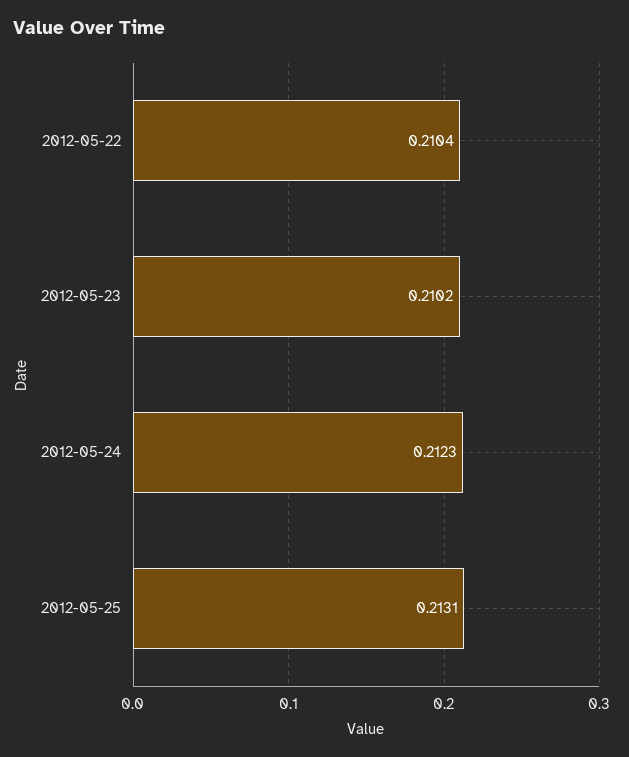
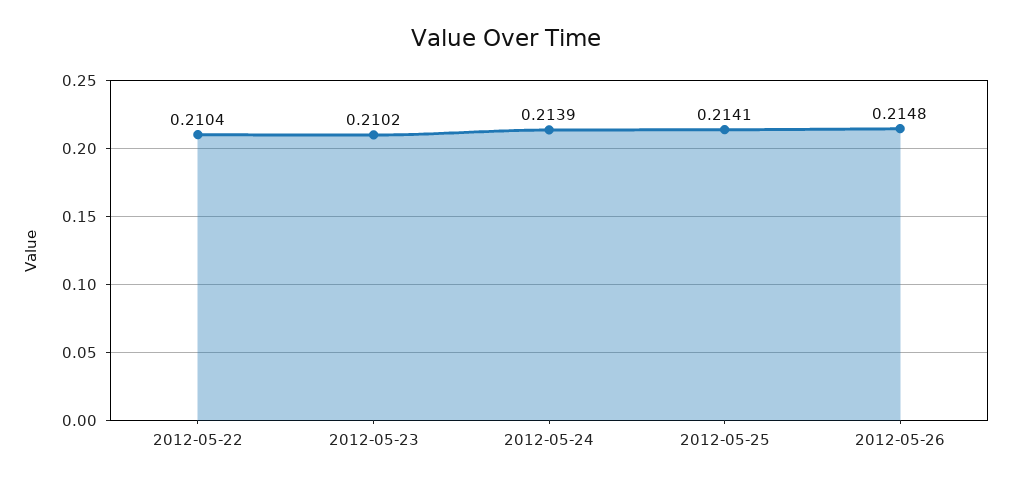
2012-05-24: 0.2123 -> 0.2139
2012-05-25: 0.2131 -> 0.2141
2012-05-26: none -> 0.2148

